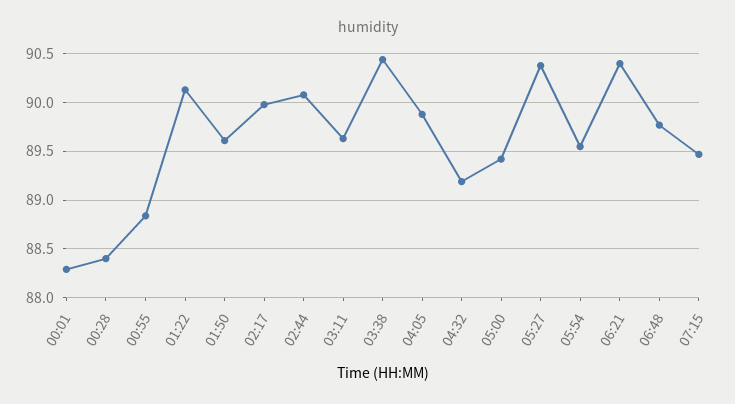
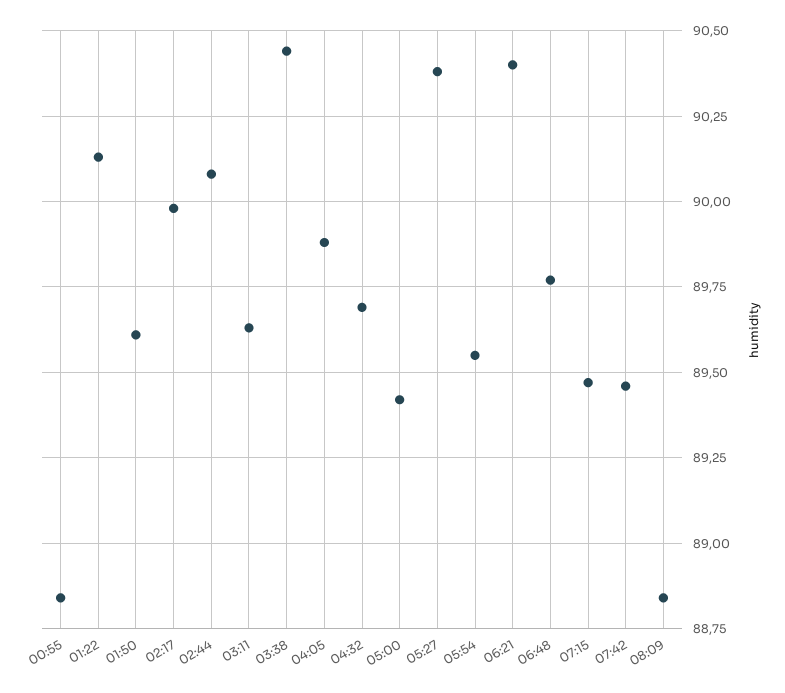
00:01: 88.3 -> none
00:28: 88.4 -> none
04:32: 89.2 -> 89.7
07:42: none -> 89.45
08:09: none -> 88.85

